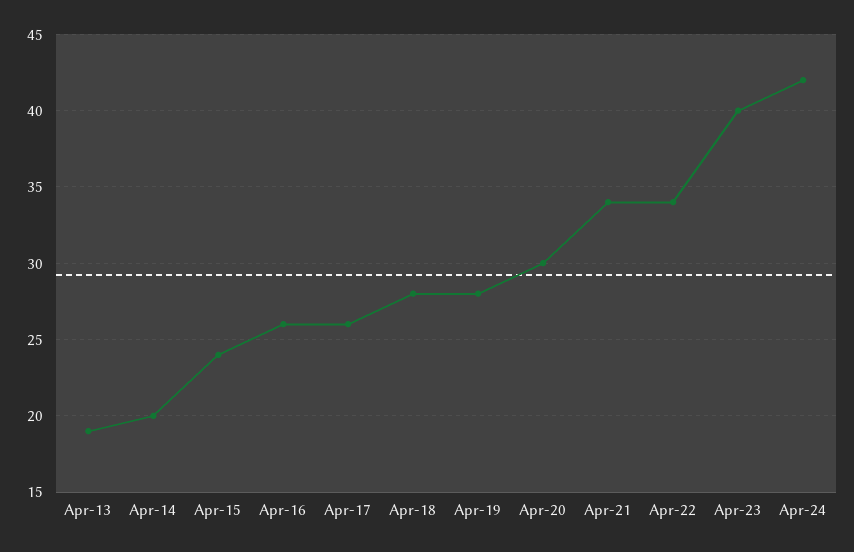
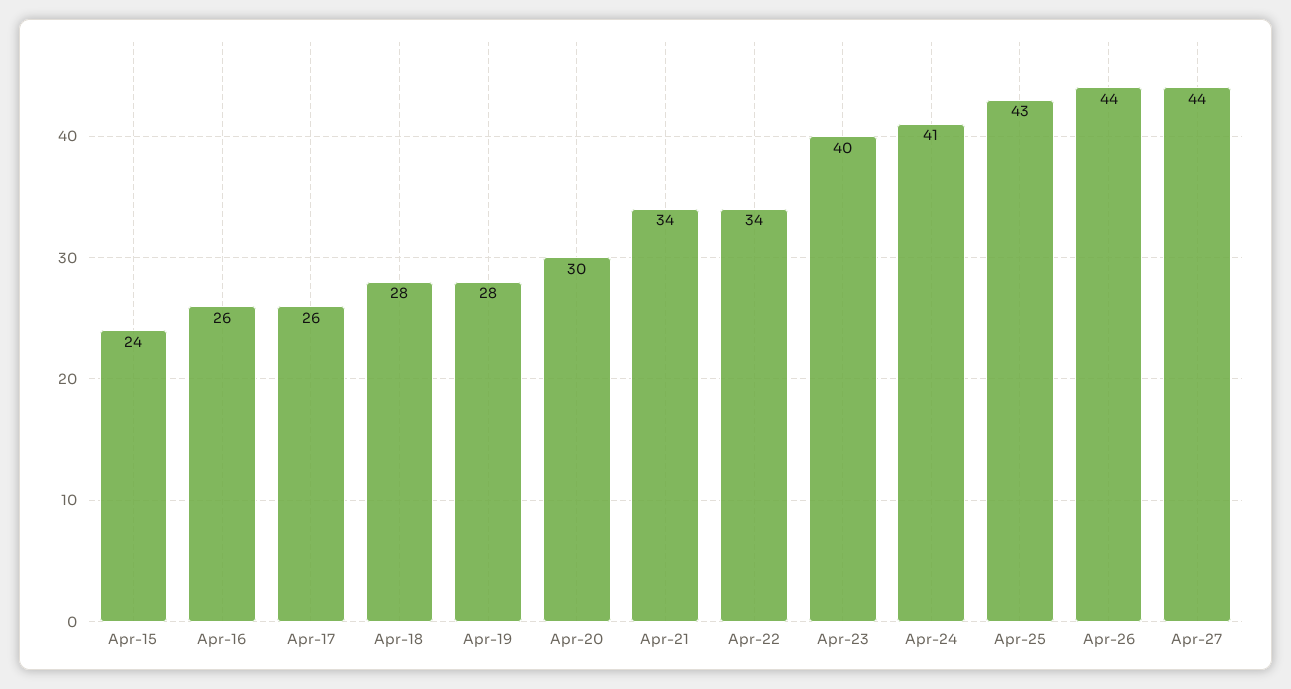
Apr-13: 19 -> none
Apr-14: 20 -> none
Apr-24: 42 -> 41
Apr-25: none -> 43
Apr-26: none -> 44
Apr-27: none -> 44

